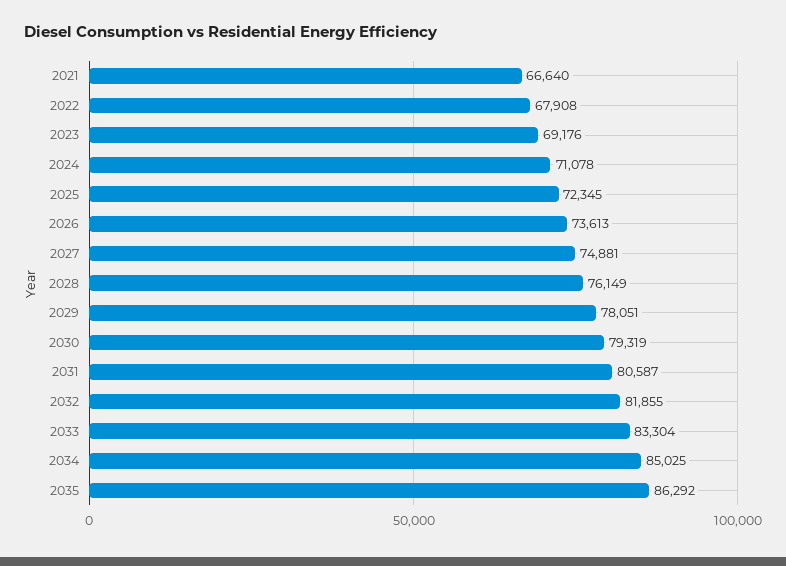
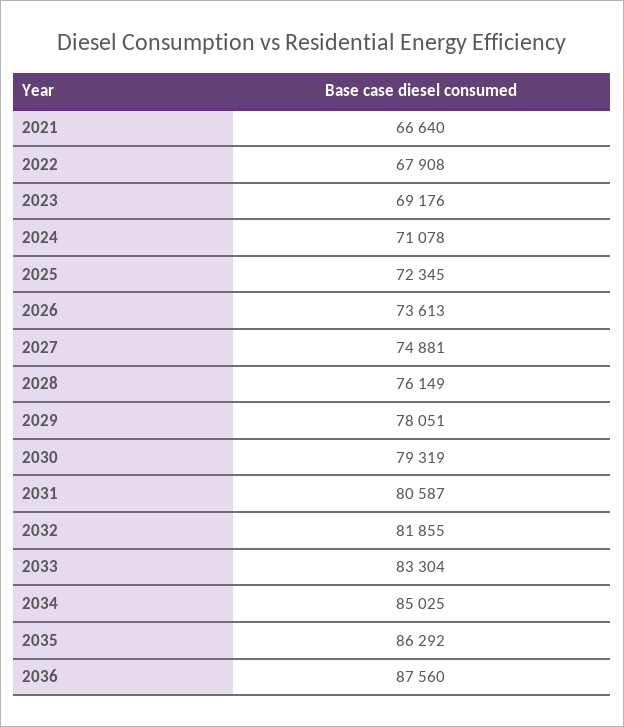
2036: none -> 87560

